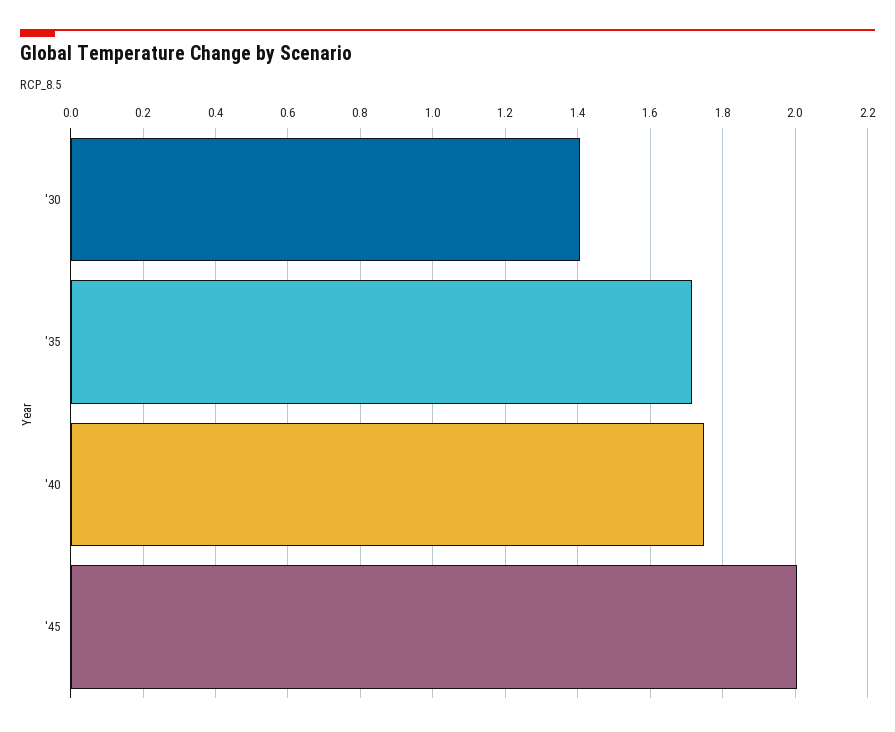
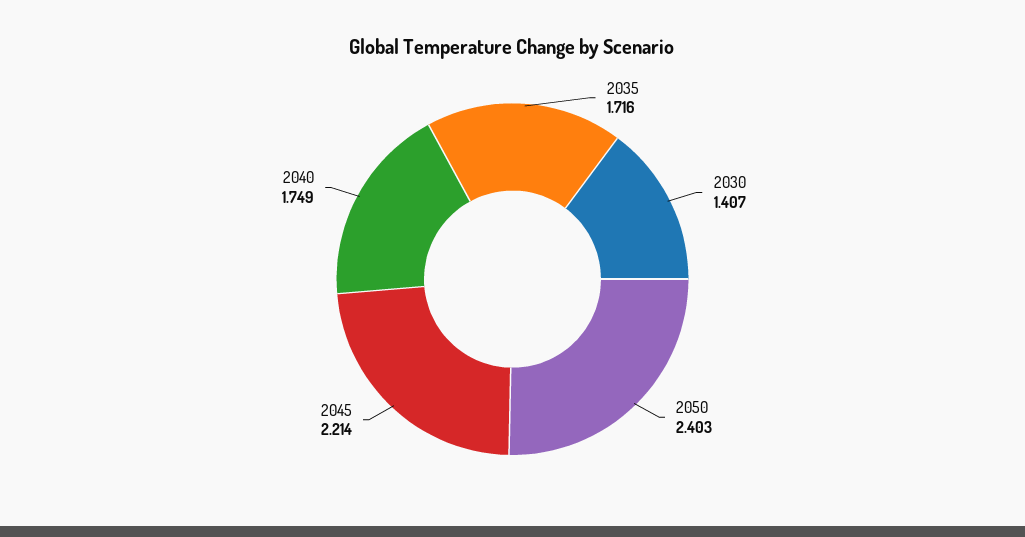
'45: 2 -> 2.214
2050: none -> 2.403

